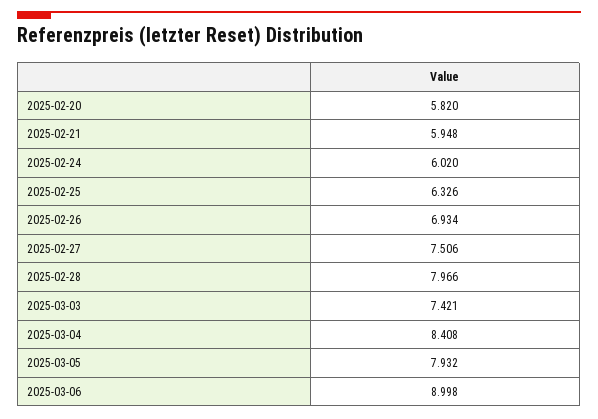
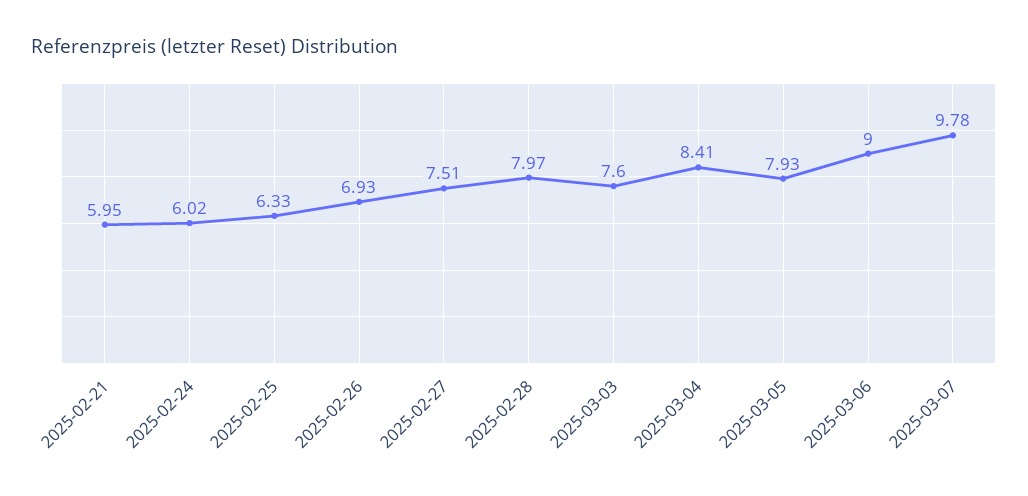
2025-02-20: 5.82 -> none
2025-03-03: 7.421 -> 7.6
2025-03-07: none -> 9.78

